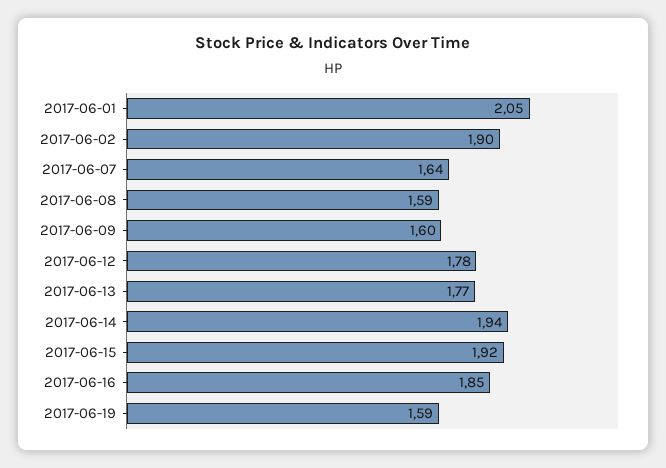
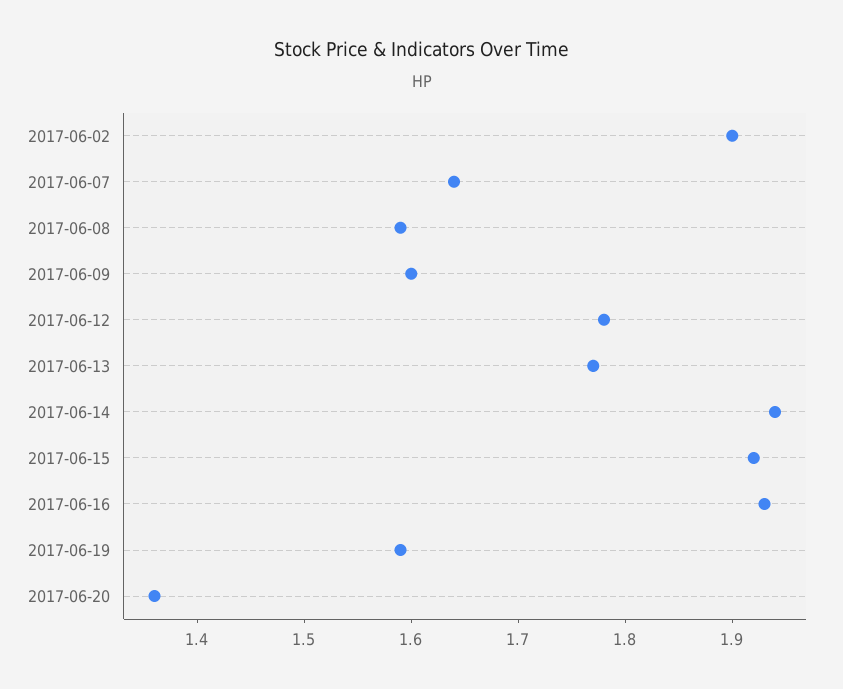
2017-06-01: 2.05 -> none
2017-06-16: 1.85 -> 1.93
2017-06-20: none -> 1.36

